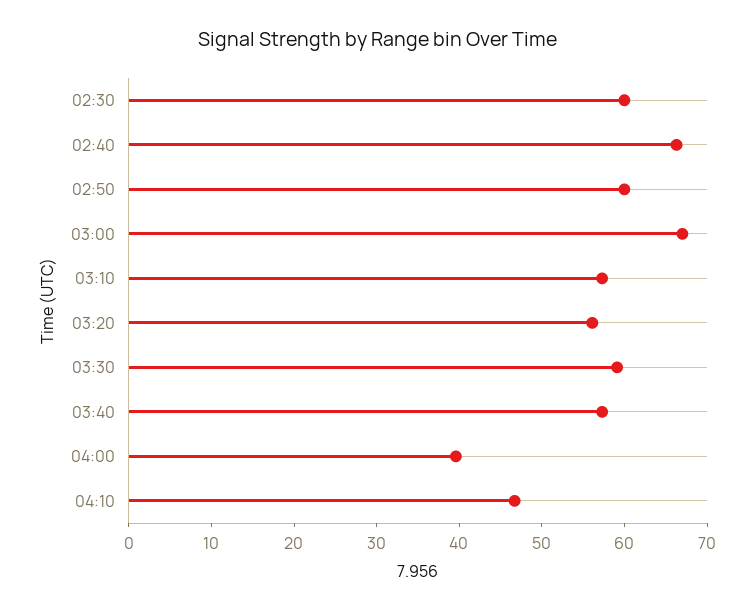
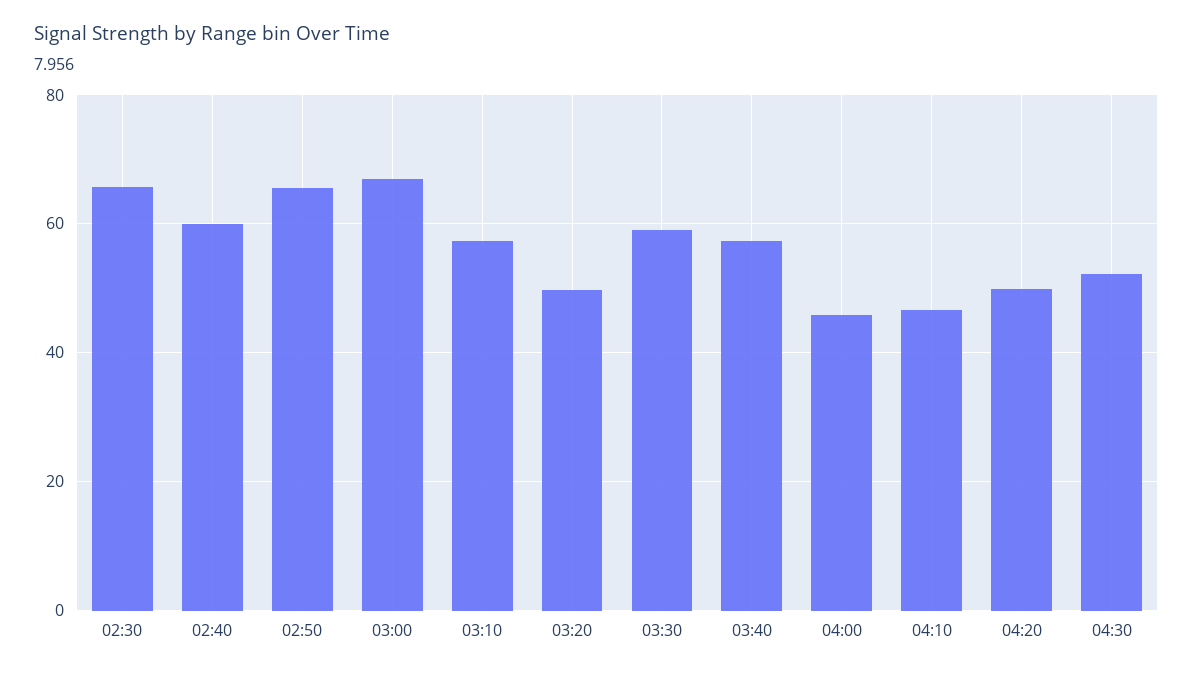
02:30: 60 -> 66
02:40: 66 -> 60
02:50: 60 -> 66
03:20: 56 -> 50
04:00: 40 -> 46
04:20: none -> 50
04:30: none -> 52

